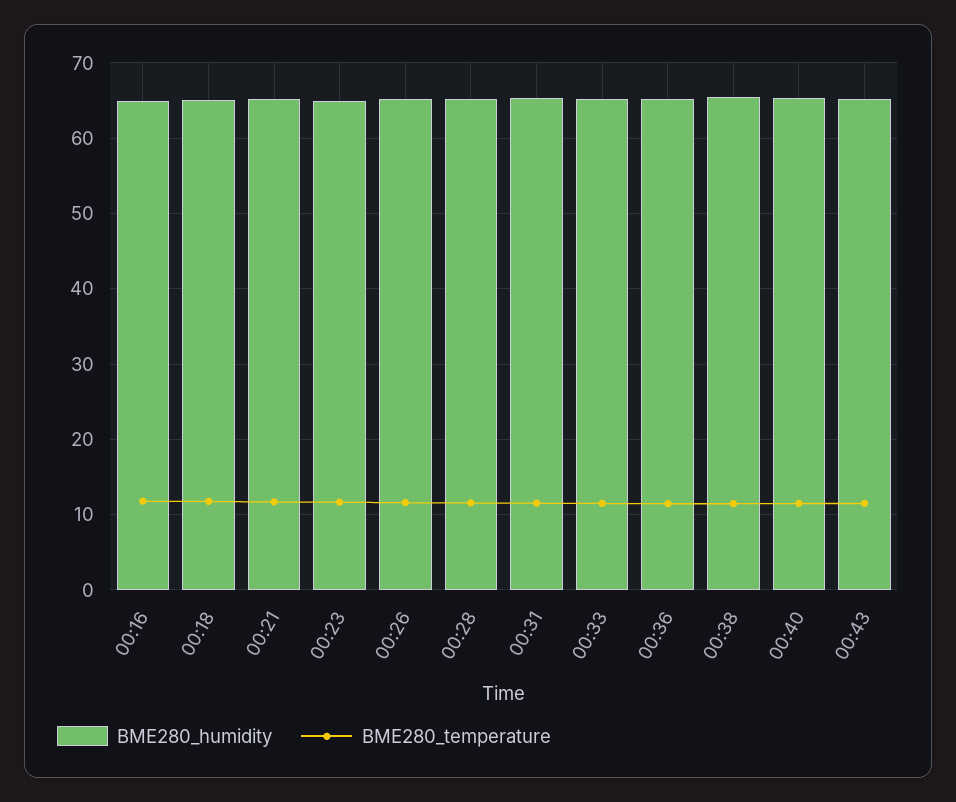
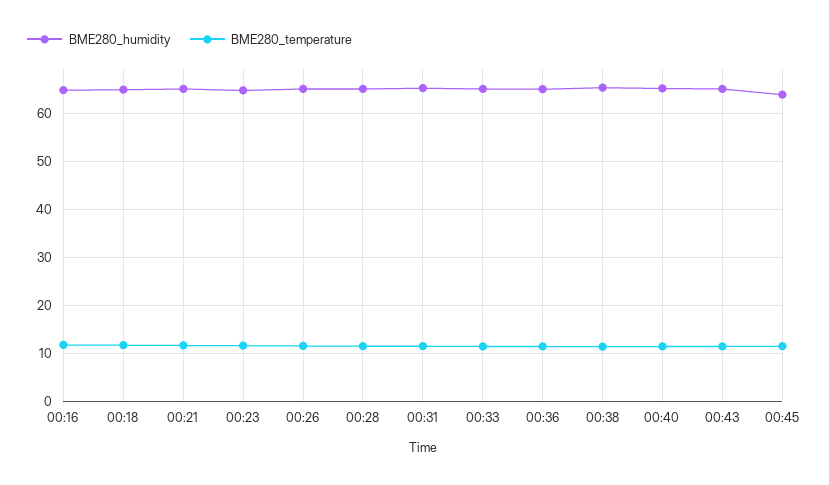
BME280_humidity, 00:45: none -> 64
BME280_temperature, 00:45: none -> 12

